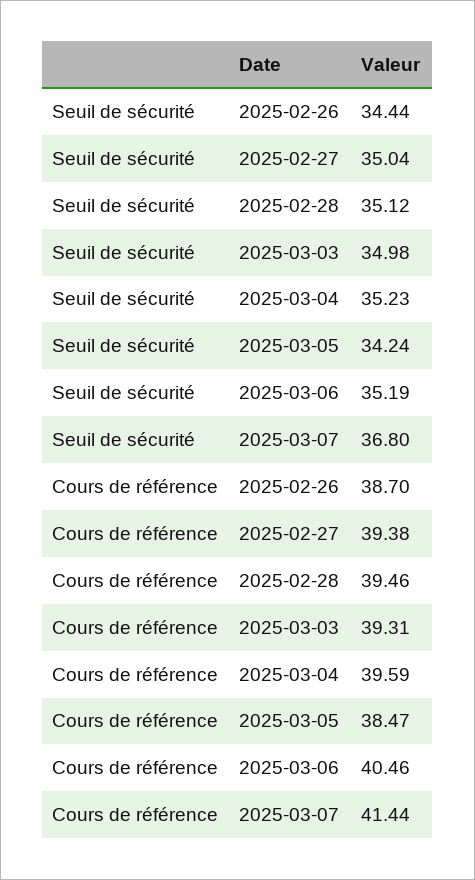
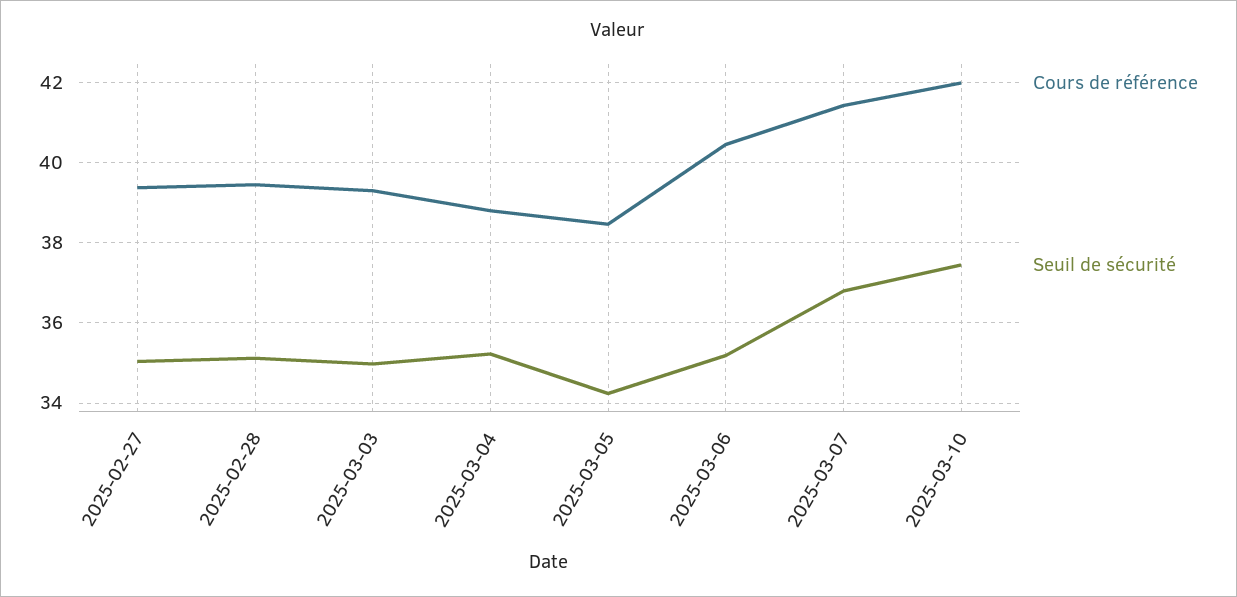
Seuil de sécurité, 2025-02-26: 34.44 -> none
Cours de référence, 2025-02-26: 38.7 -> none
Cours de référence, 2025-03-04: 39.59 -> 38.8
Cours de référence, 2025-03-10: none -> 42
Seuil de sécurité, 2025-03-10: none -> 37.4

